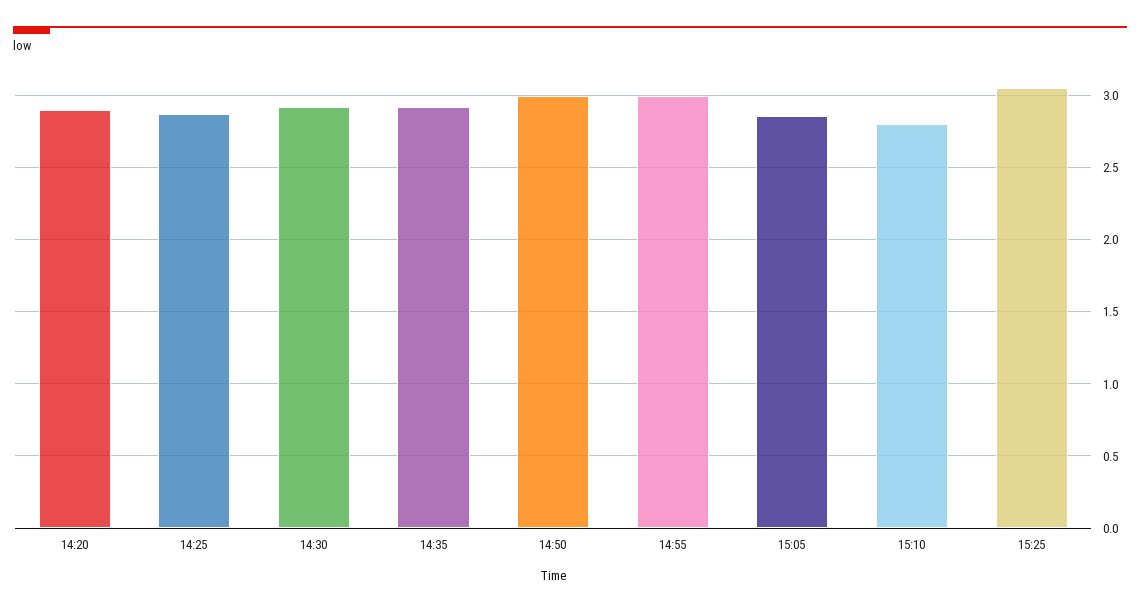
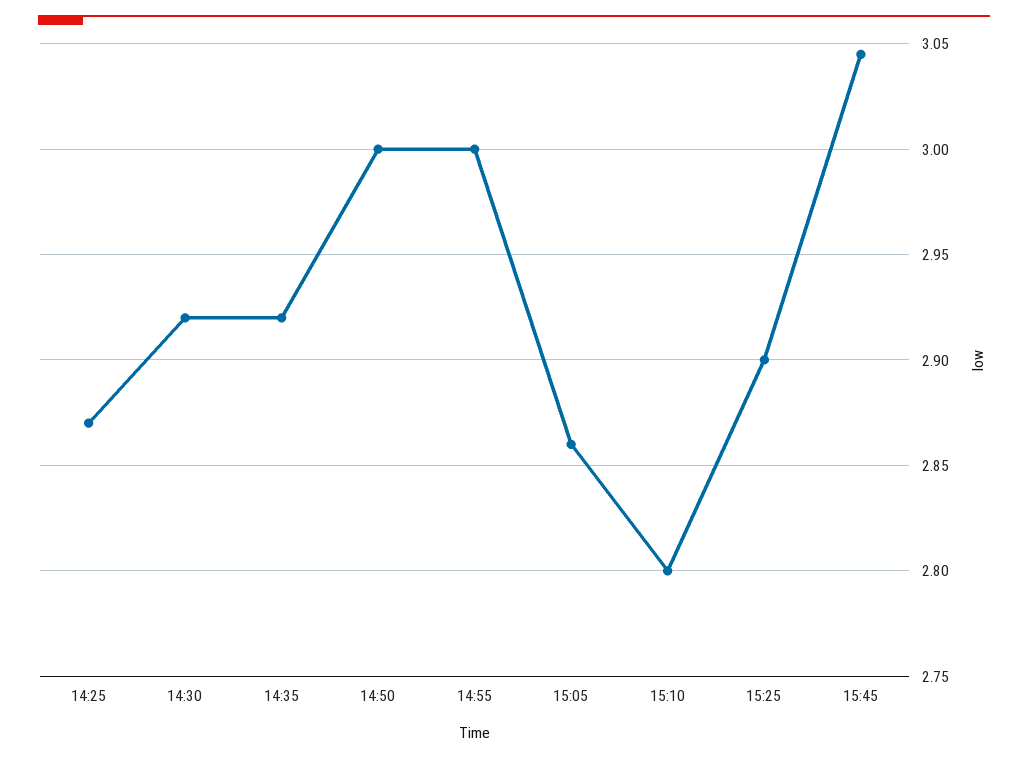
14:20: 2.9 -> none
15:25: 3.05 -> 2.9
15:45: none -> 3.045

